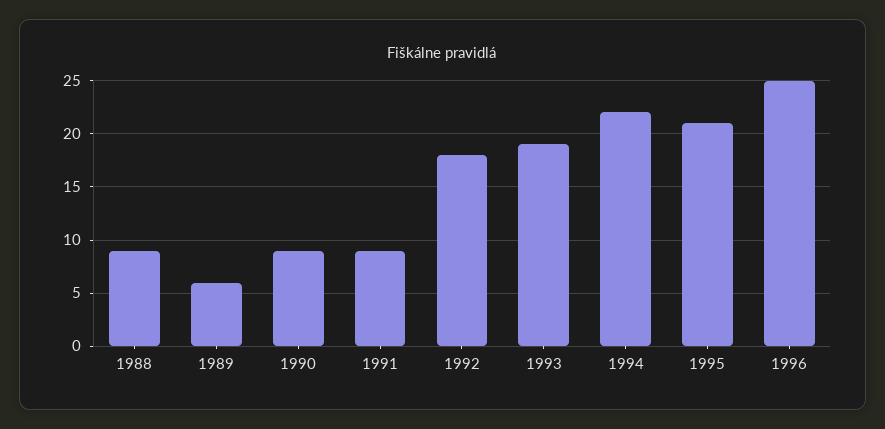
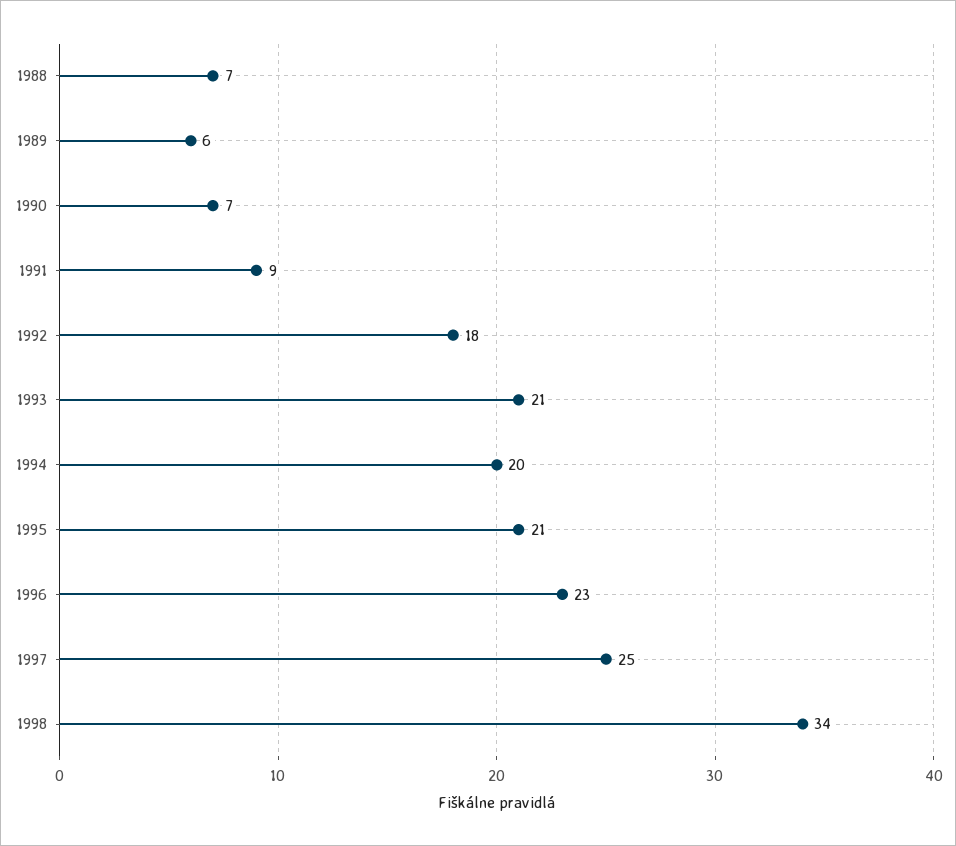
1988: 9 -> 7
1990: 9 -> 7
1993: 19 -> 21
1994: 22 -> 20
1996: 25 -> 23
1997: none -> 25
1998: none -> 34

